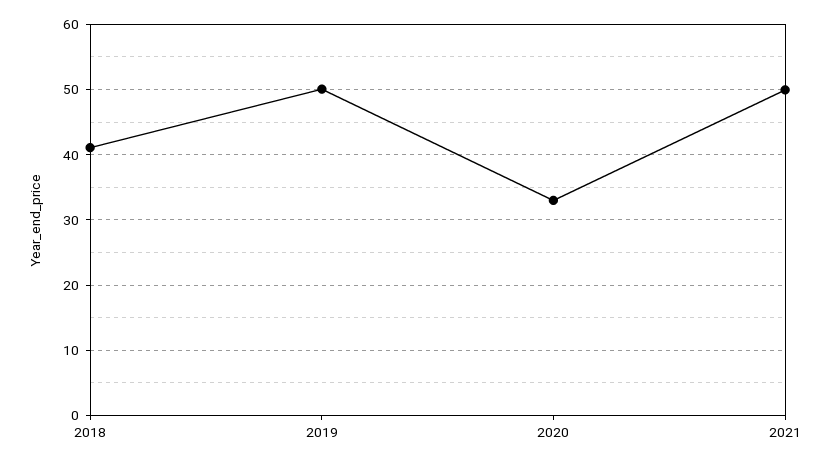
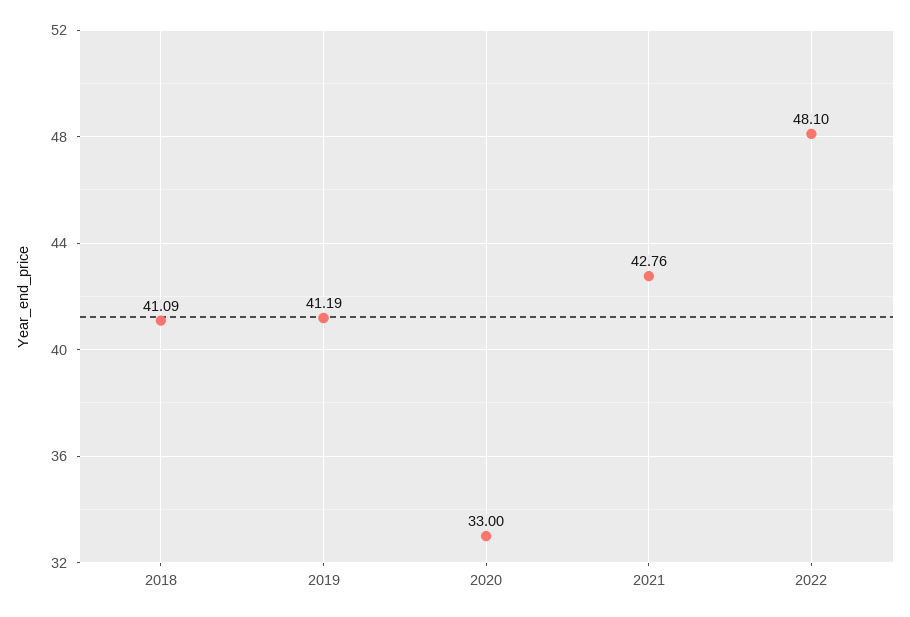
2019: 50 -> 41.19
2021: 50 -> 42.76
2022: none -> 48.1

